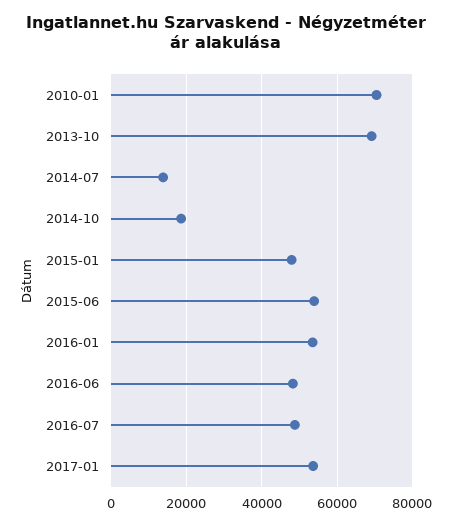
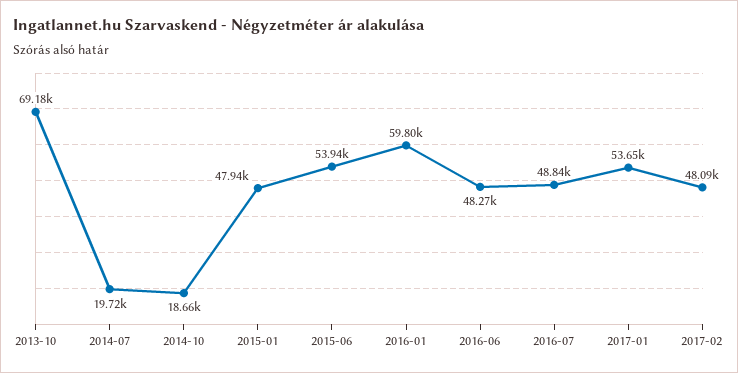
2010-01: 70000 -> none
2014-07: 14000 -> 19720
2016-01: 54000 -> 59800
2017-02: none -> 48090

